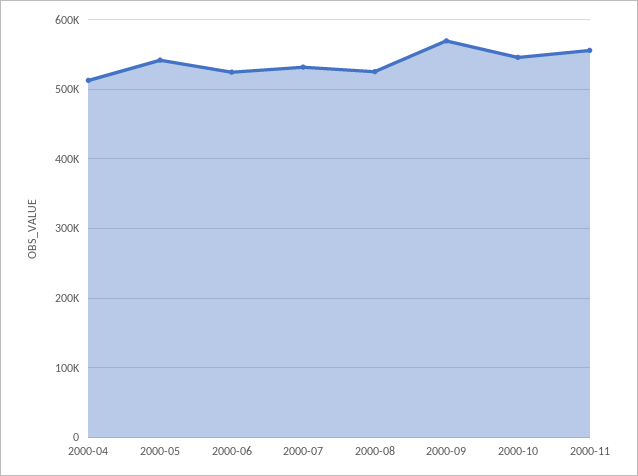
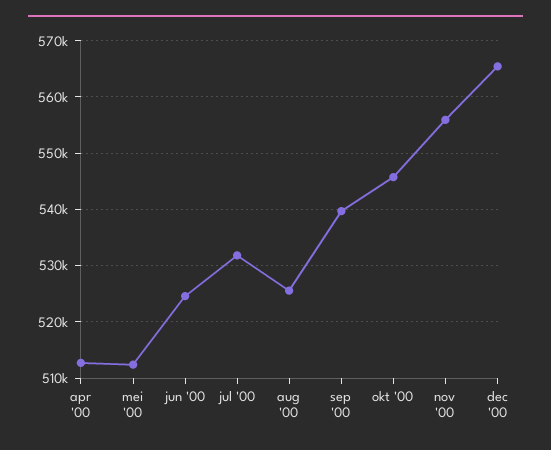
2000-05: 540000 -> 512000
2000-09: 570000 -> 540000
dec '00: none -> 566000

